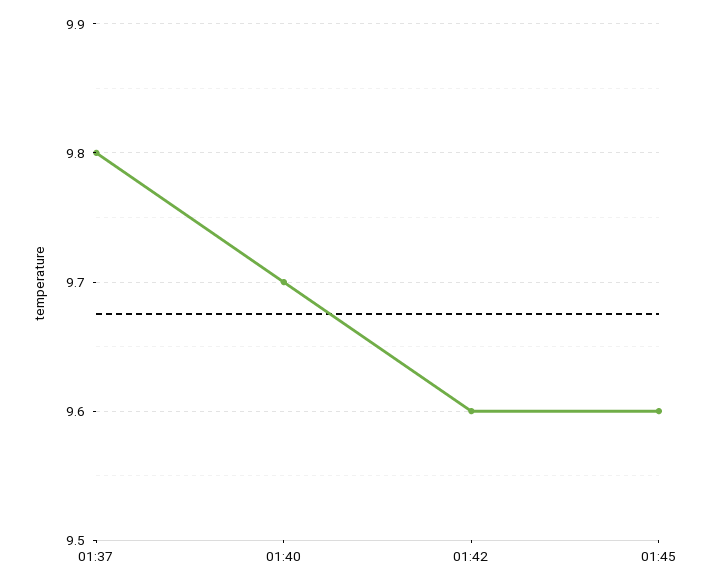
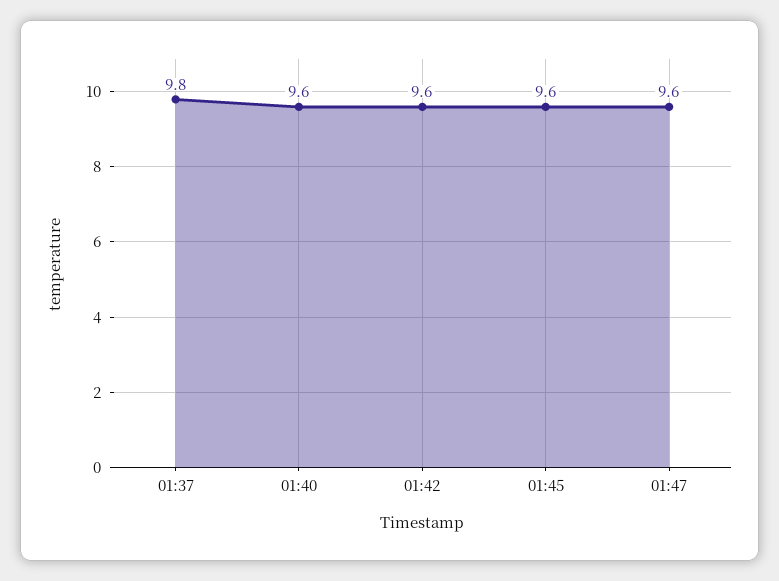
01:40: 9.7 -> 9.6
01:47: none -> 9.6

